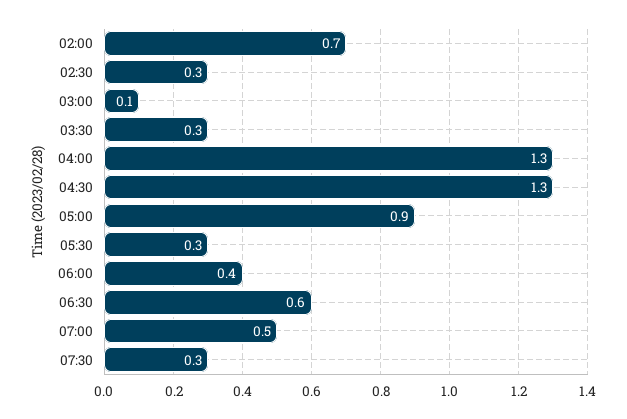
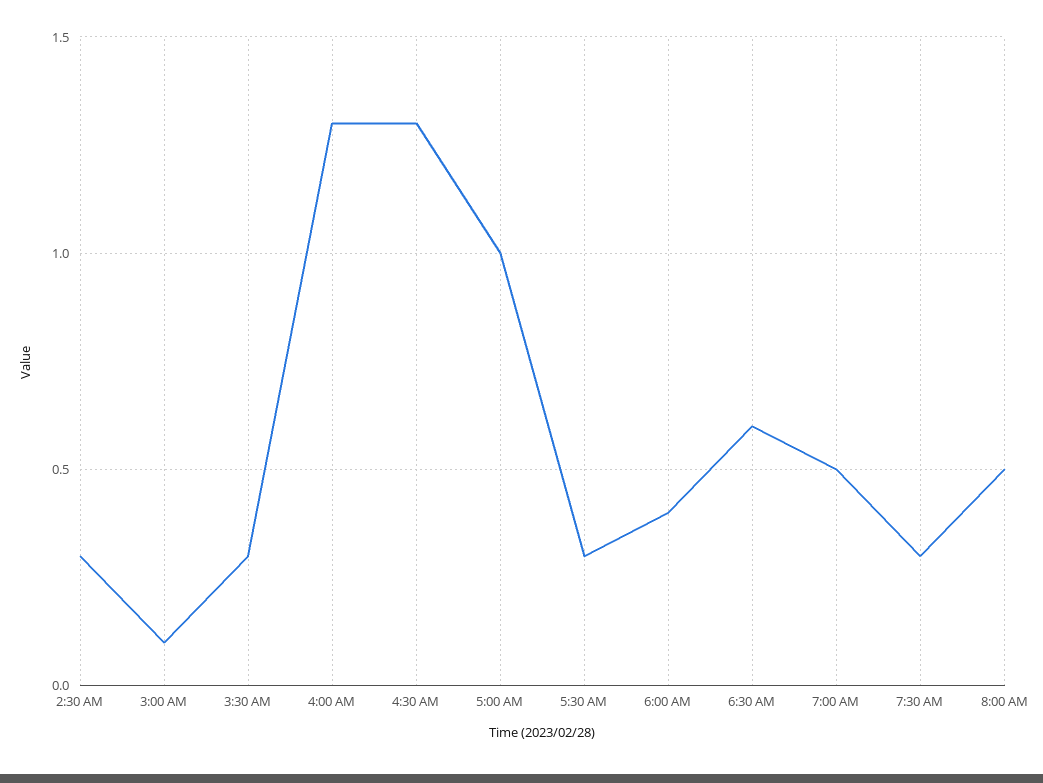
02:00: 0.7 -> none
05:00: 0.9 -> 1
8:00 AM: none -> 0.5

